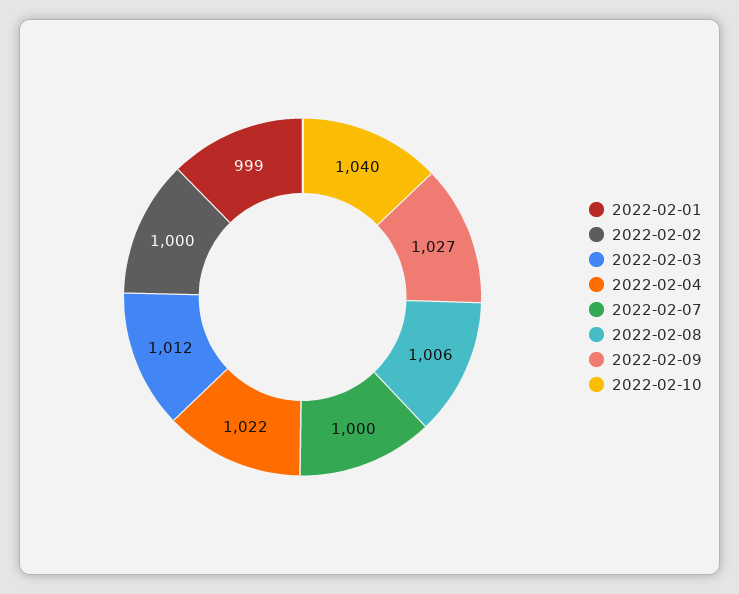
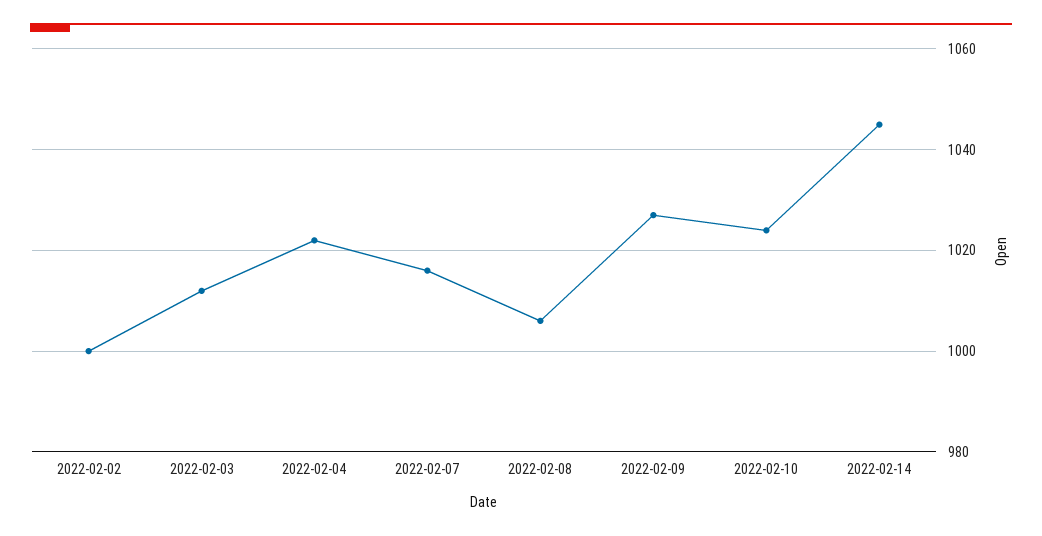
2022-02-01: 999 -> none
2022-02-07: 1000 -> 1015
2022-02-10: 1040 -> 1025
2022-02-14: none -> 1045

